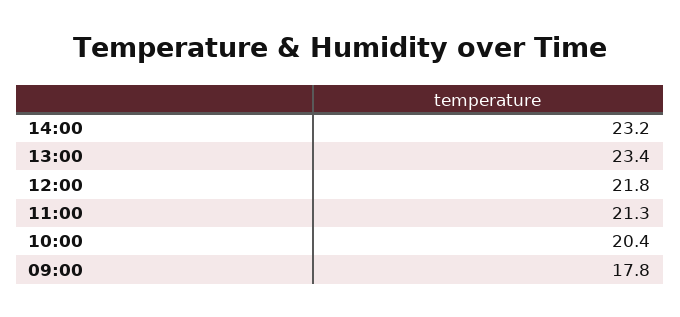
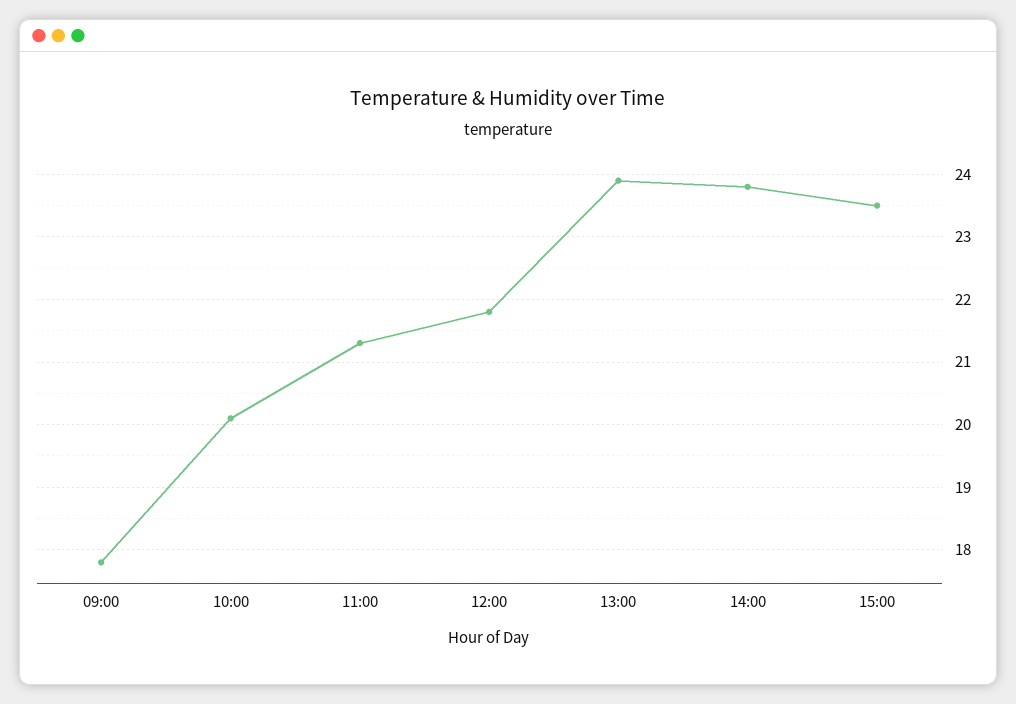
14:00: 23.2 -> 23.8
13:00: 23.4 -> 23.9
10:00: 20.4 -> 20.1
15:00: none -> 23.5

